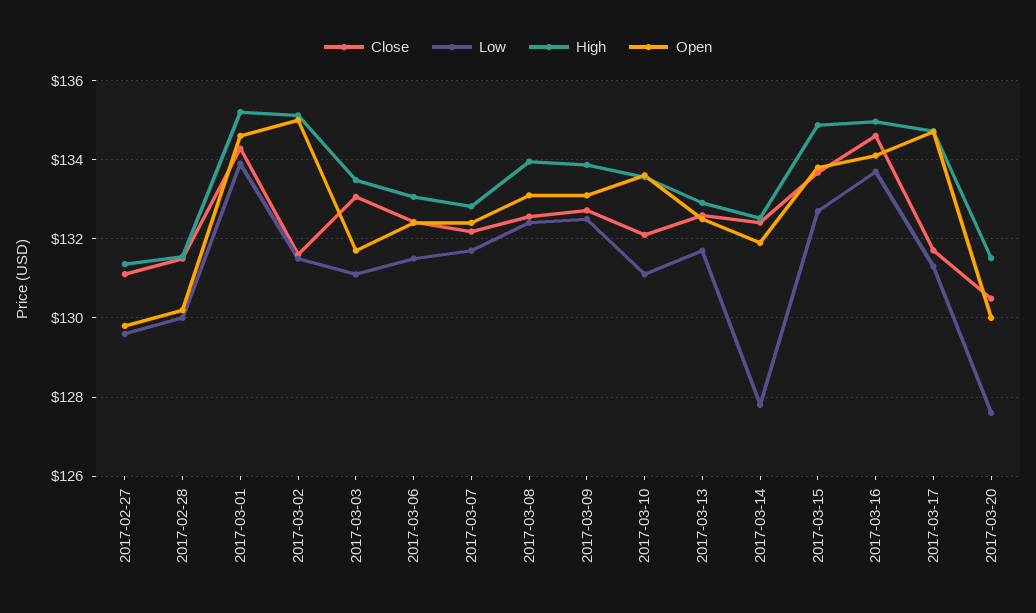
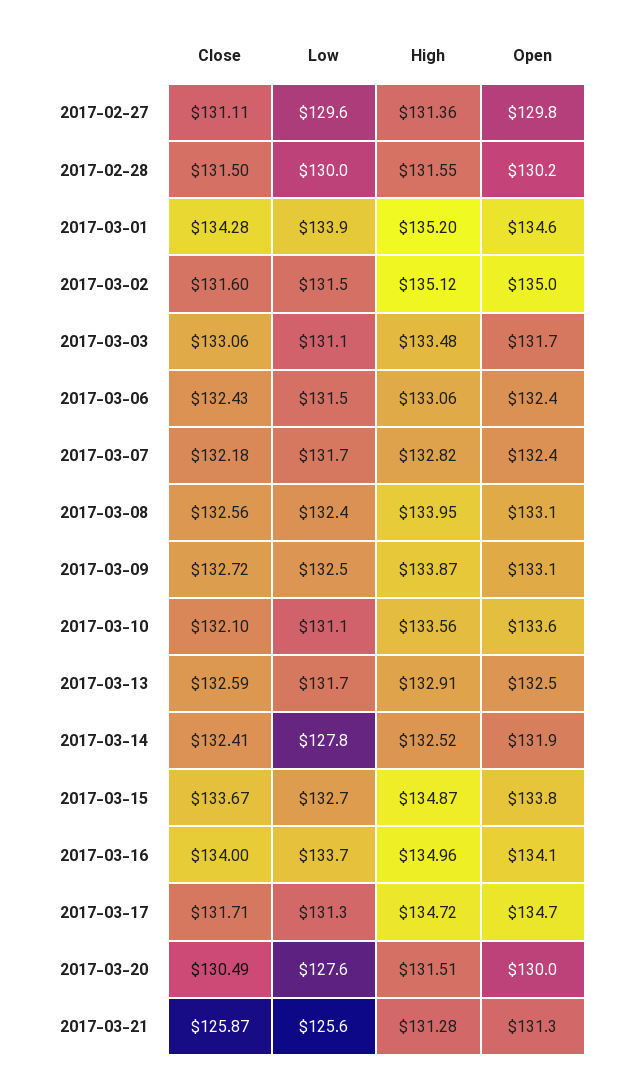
Close, 2017-03-16: 134.6 -> 134
Close, 2017-03-21: none -> 125.87
Low, 2017-03-21: none -> 125.6
High, 2017-03-21: none -> 131.28
Open, 2017-03-21: none -> 131.3

